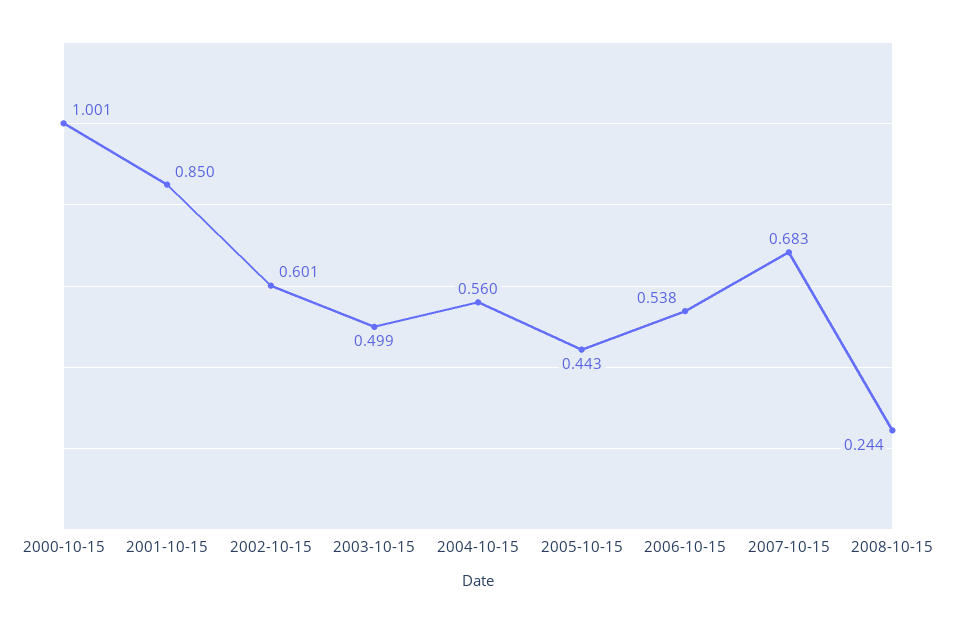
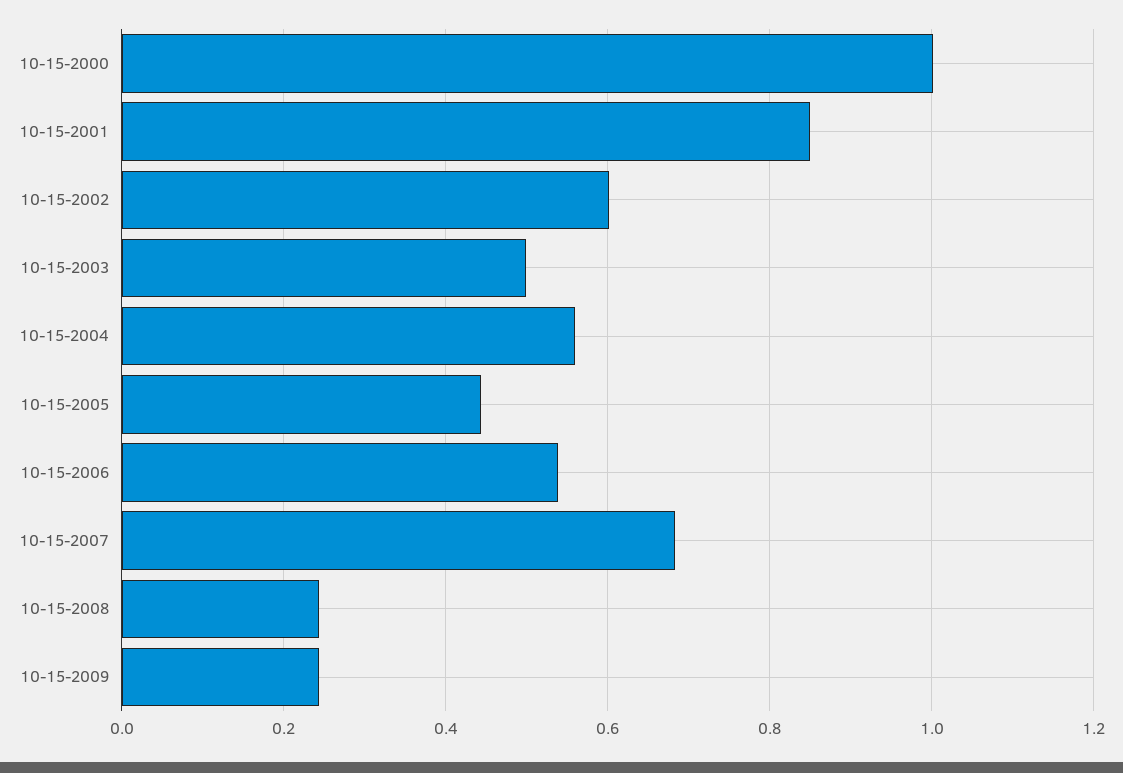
10-15-2009: none -> 0.24

